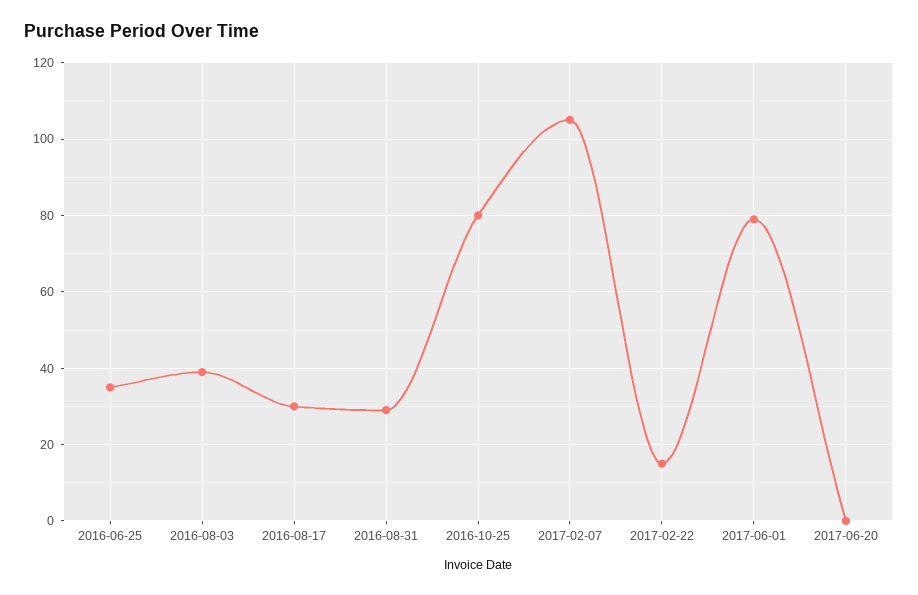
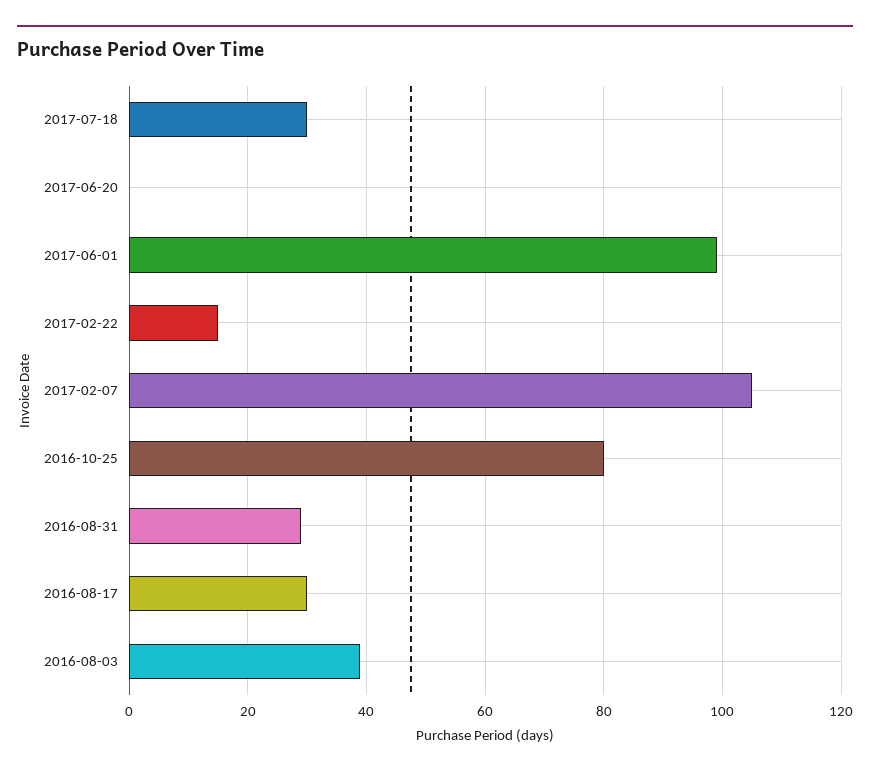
2016-06-25: 35 -> none
2017-06-01: 80 -> 100
2017-07-18: none -> 30

